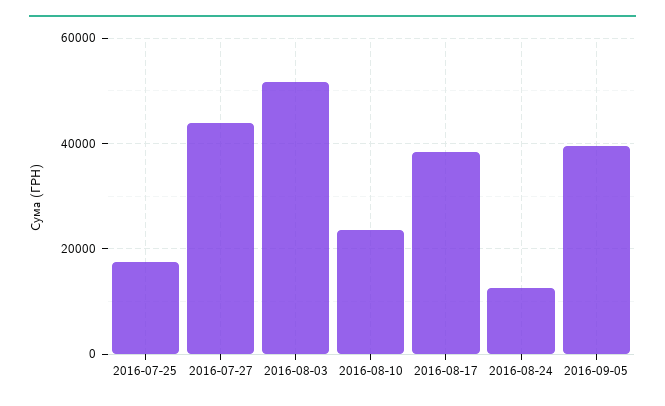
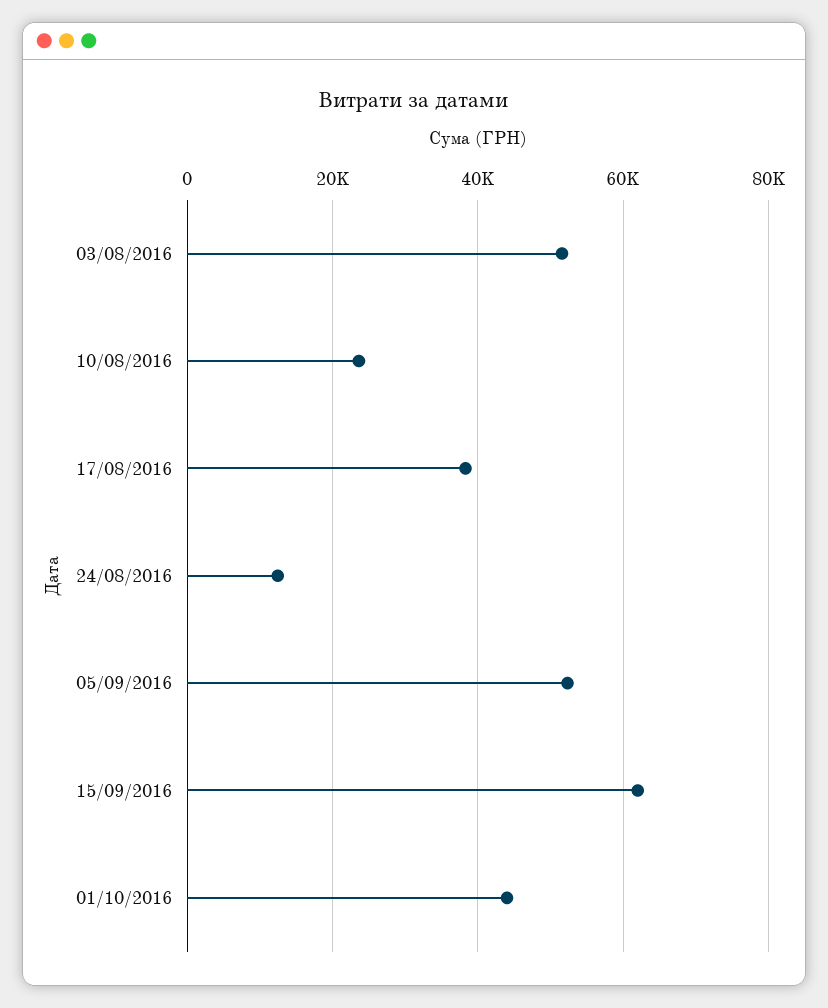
2016-07-25: 18000 -> none
2016-07-27: 44000 -> none
2016-09-05: 40000 -> 52000
15/09/2016: none -> 62000
01/10/2016: none -> 44000

